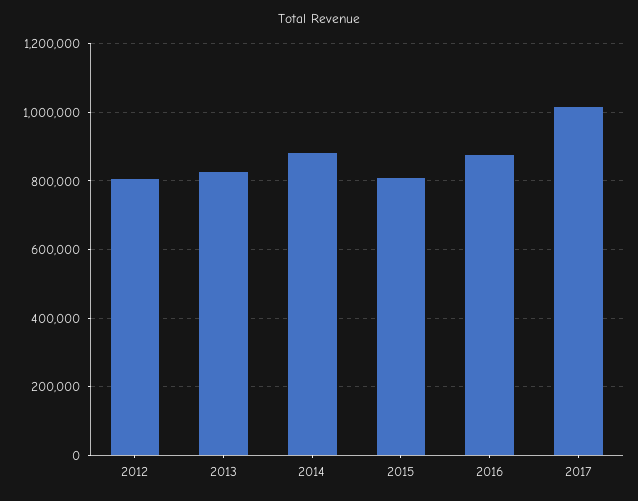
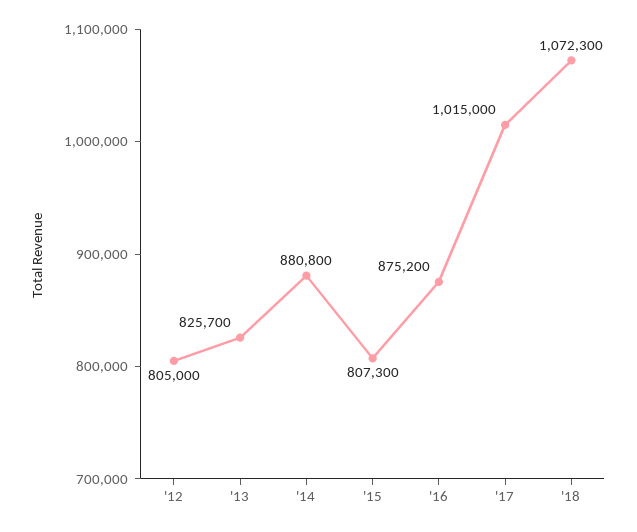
'18: none -> 1072300

